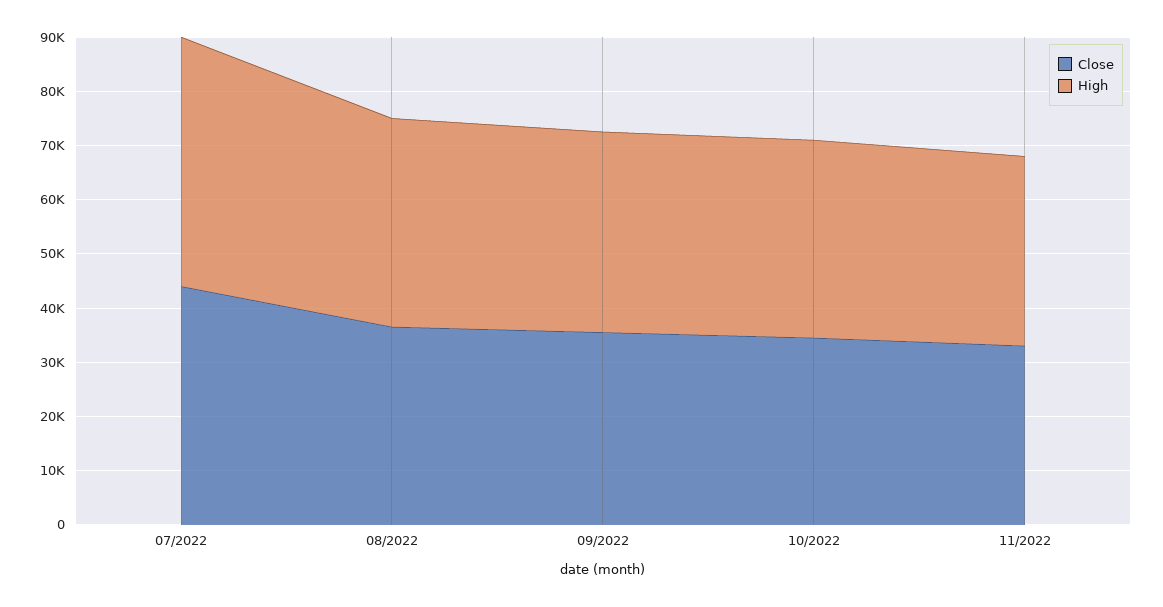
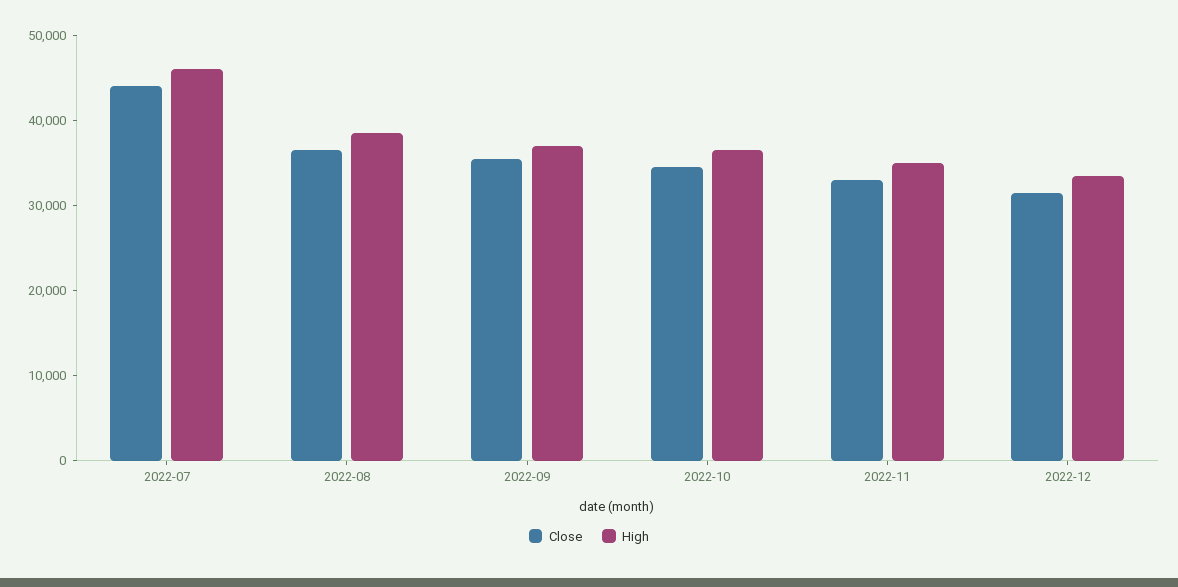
Close, 2022-12: none -> 32000
High, 2022-12: none -> 34000

